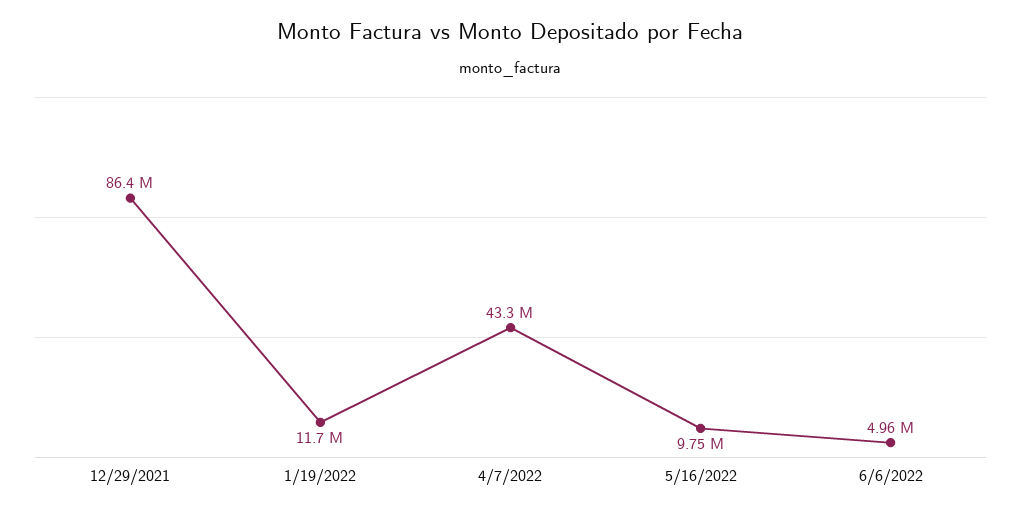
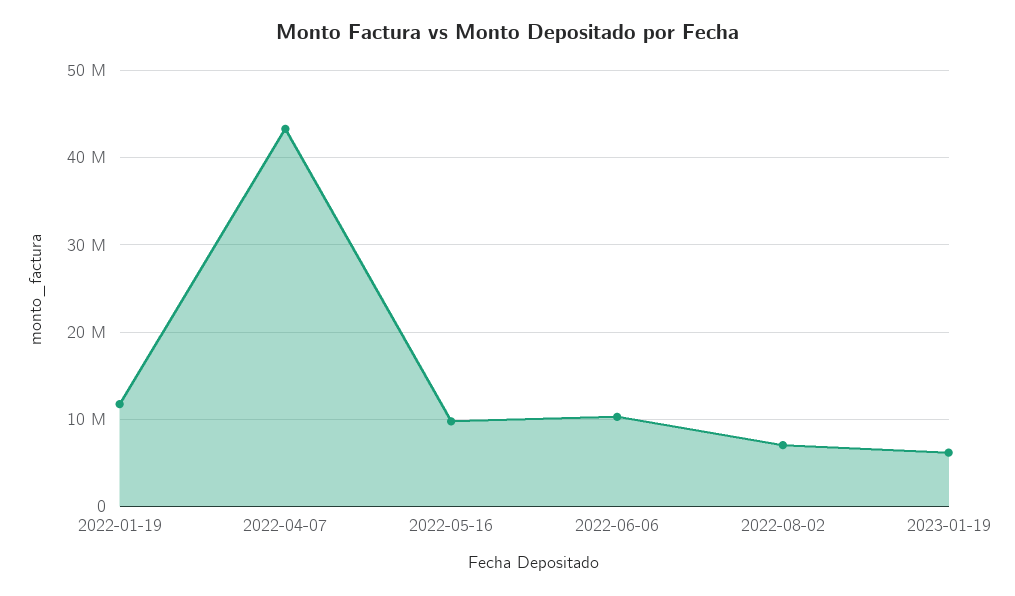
12/29/2021: 86400000 -> none
6/6/2022: 4960000 -> 10000000
2022-08-02: none -> 7000000
2023-01-19: none -> 6000000

